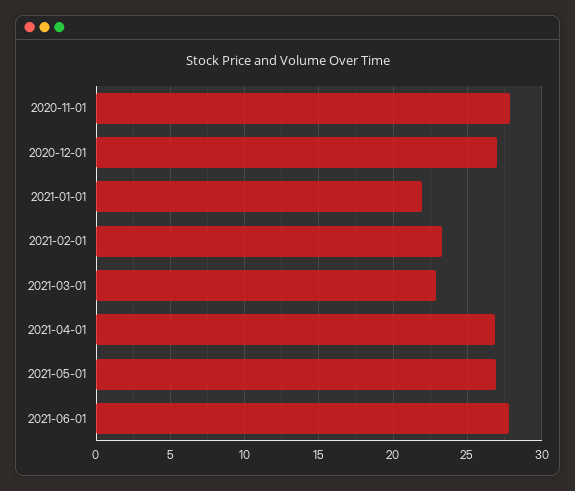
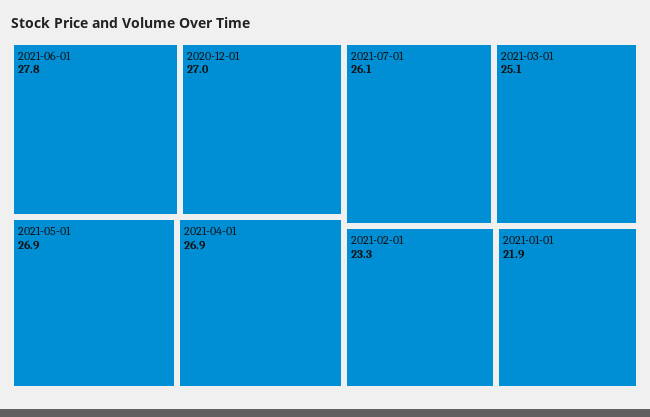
2020-11-01: 28 -> none
2021-03-01: 23 -> 25.1
2021-07-01: none -> 26.1

